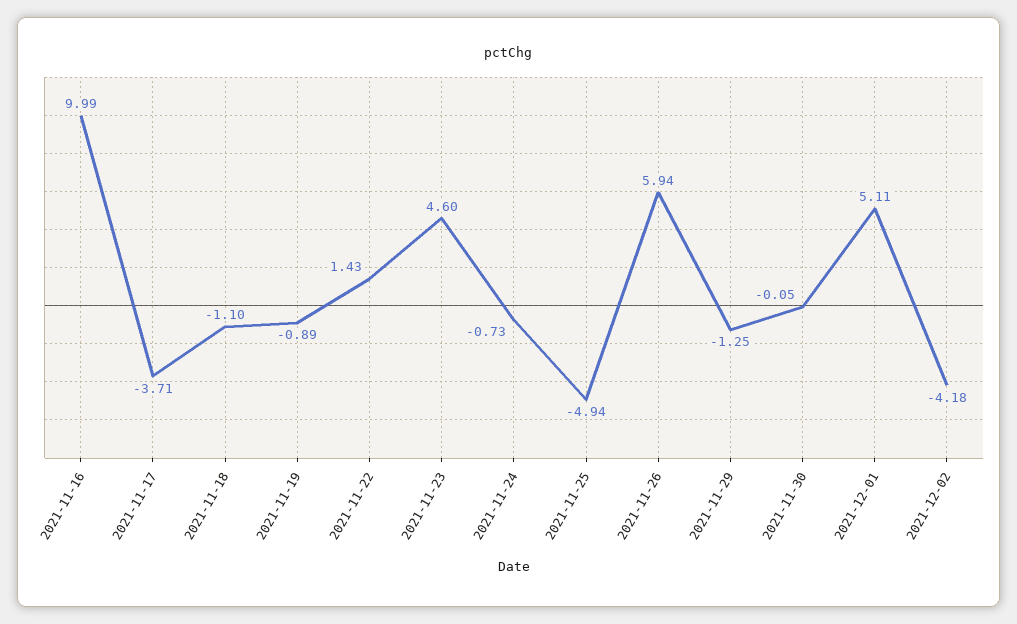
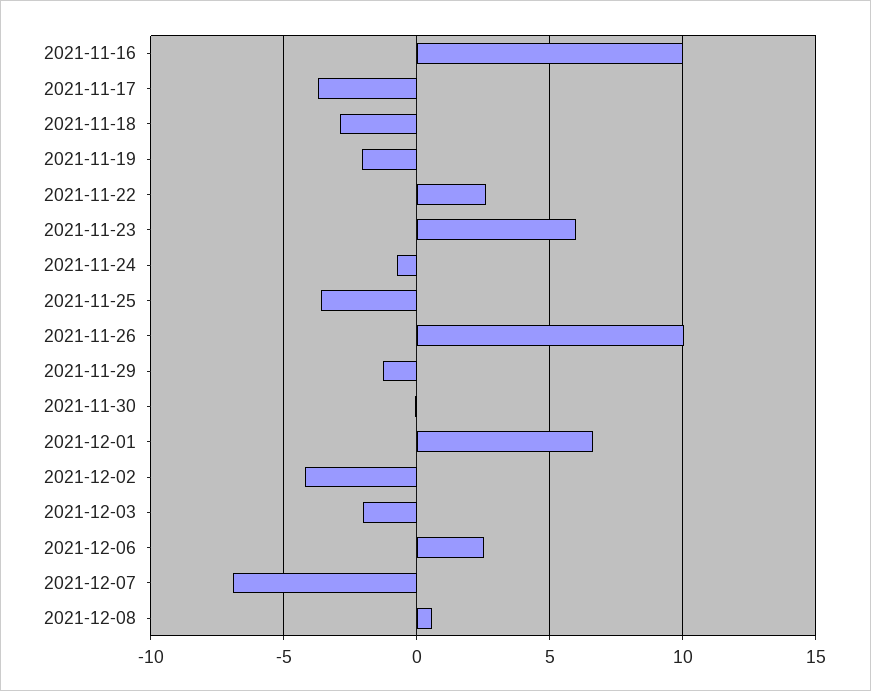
2021-11-18: -1.1 -> -3
2021-11-19: -0.89 -> -2
2021-11-22: 1.43 -> 2.5
2021-11-23: 4.6 -> 6
2021-11-25: -4.94 -> -3.5
2021-11-26: 5.94 -> 10
2021-12-01: 5.11 -> 6.5
2021-12-03: none -> -2
2021-12-06: none -> 2.5
2021-12-07: none -> -7
2021-12-08: none -> 0.5

